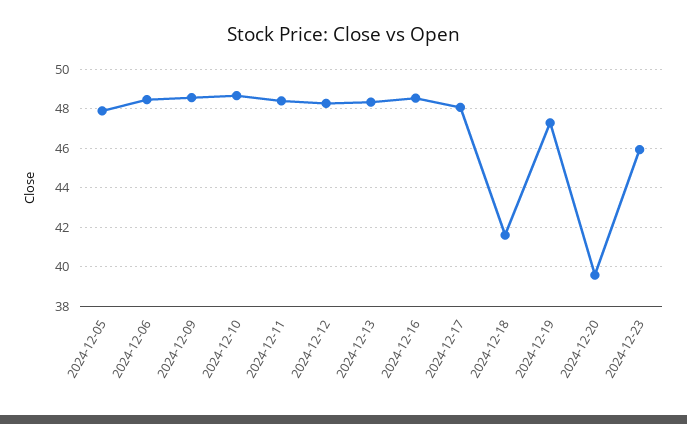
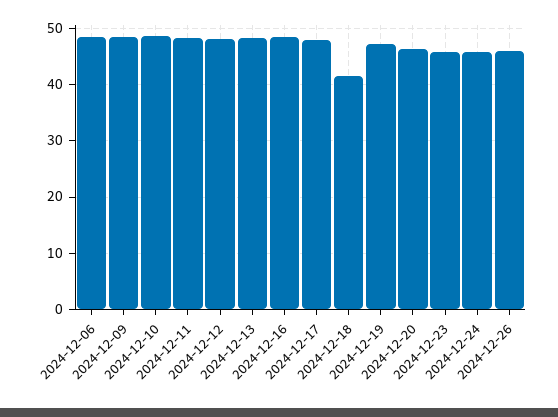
2024-12-05: 48 -> none
2024-12-20: 39.5 -> 46
2024-12-24: none -> 46
2024-12-26: none -> 46

